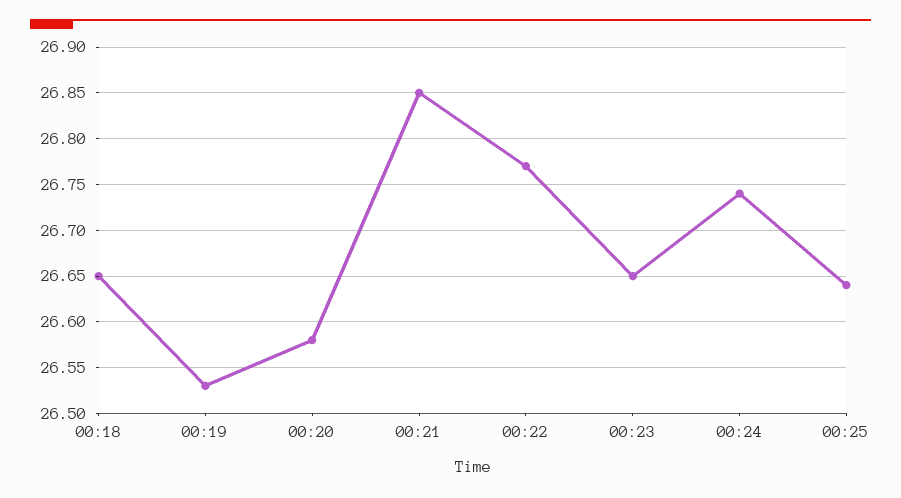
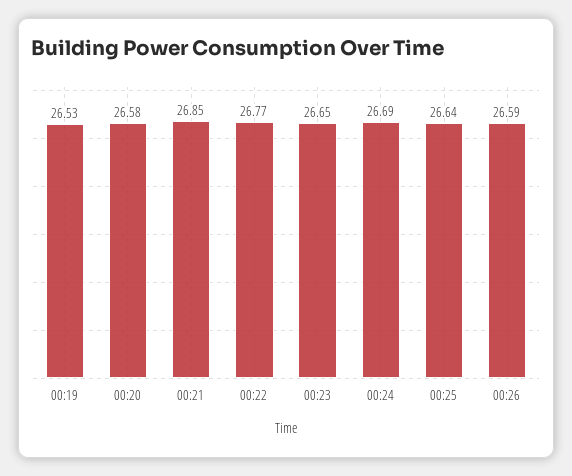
00:18: 26.65 -> none
00:24: 26.74 -> 26.69
00:26: none -> 26.59

